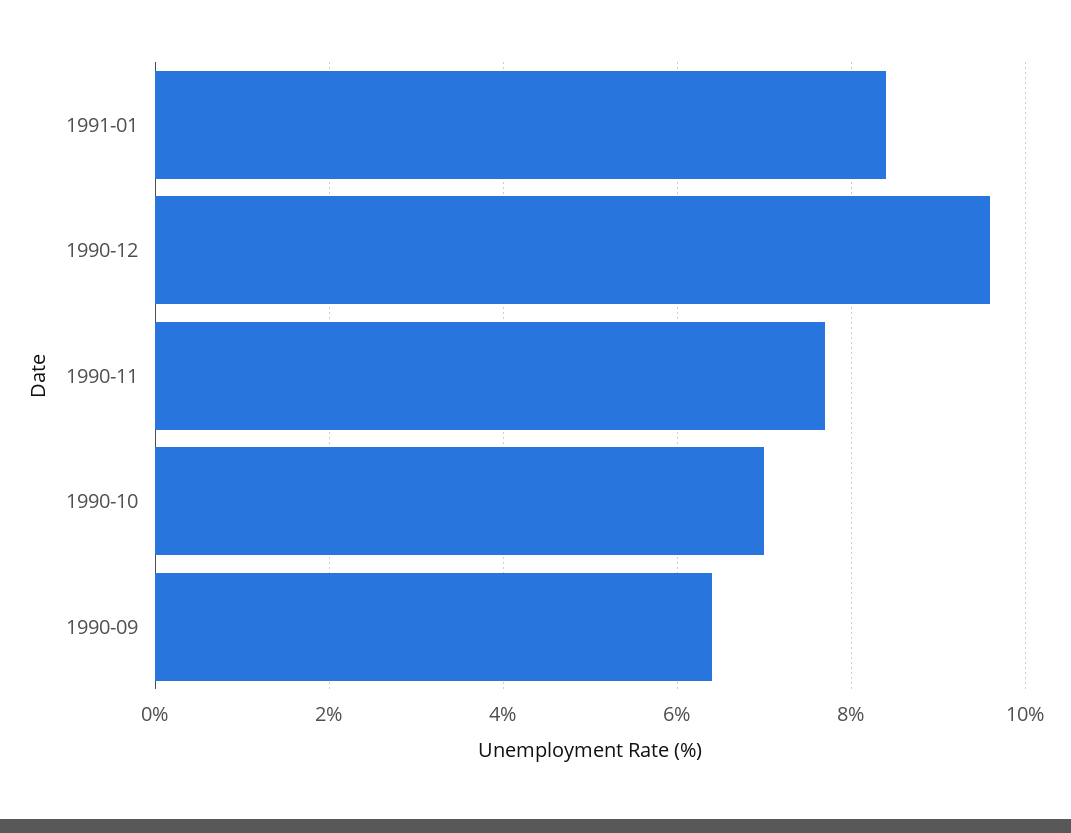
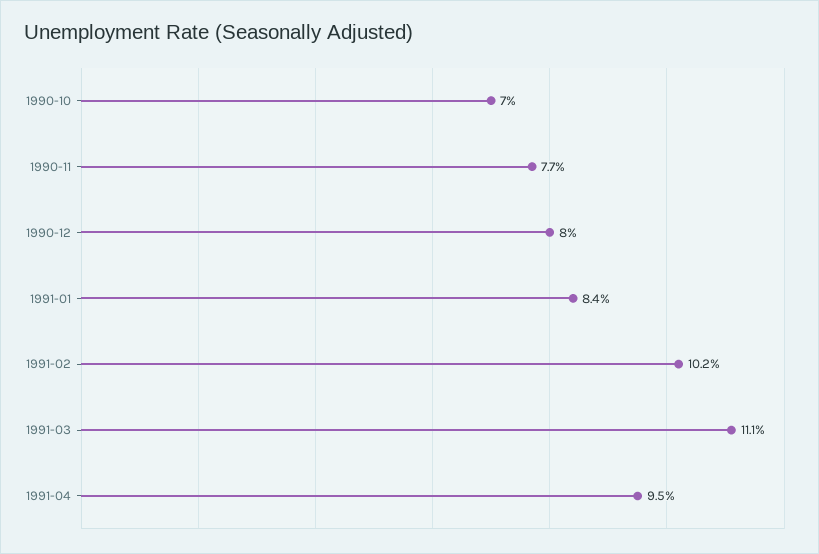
1990-12: 9.5 -> 8
1990-09: 6.5 -> none
1991-02: none -> 10.2
1991-03: none -> 11.1
1991-04: none -> 9.5

